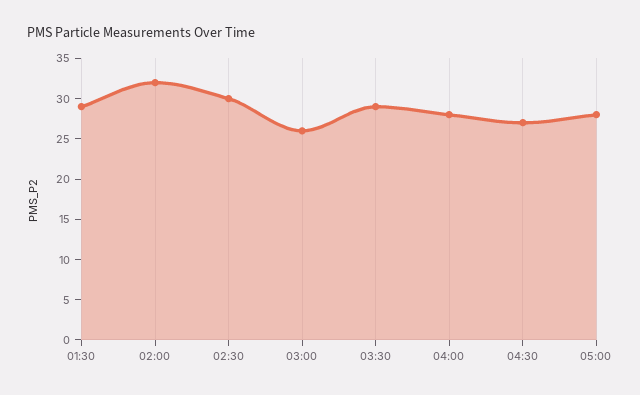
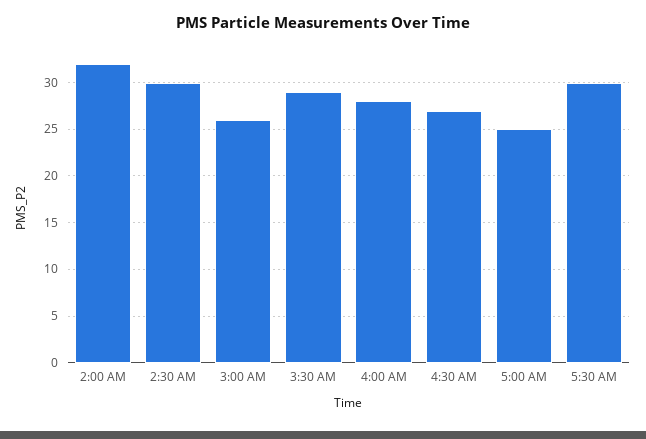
01:30: 29 -> none
05:00: 28 -> 25
5:30 AM: none -> 30

